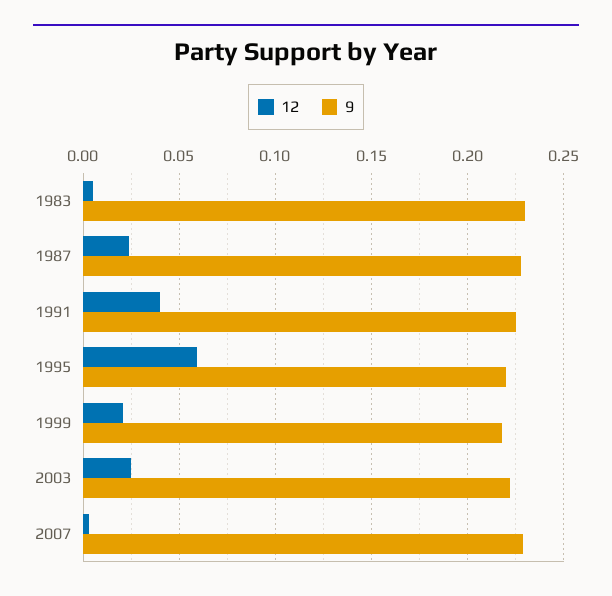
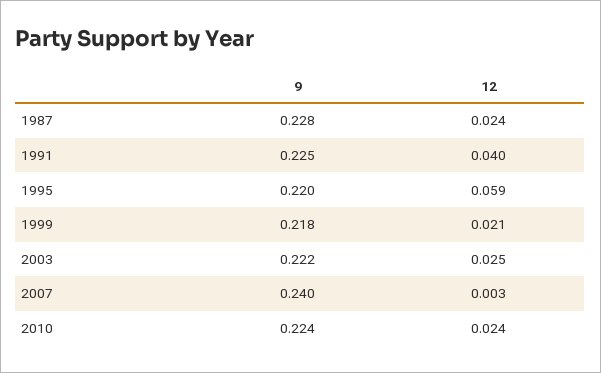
12, 1983: 0.005 -> none
9, 1983: 0.23 -> none
9, 2007: 0.23 -> 0.24
9, 2010: none -> 0.224
12, 2010: none -> 0.024

